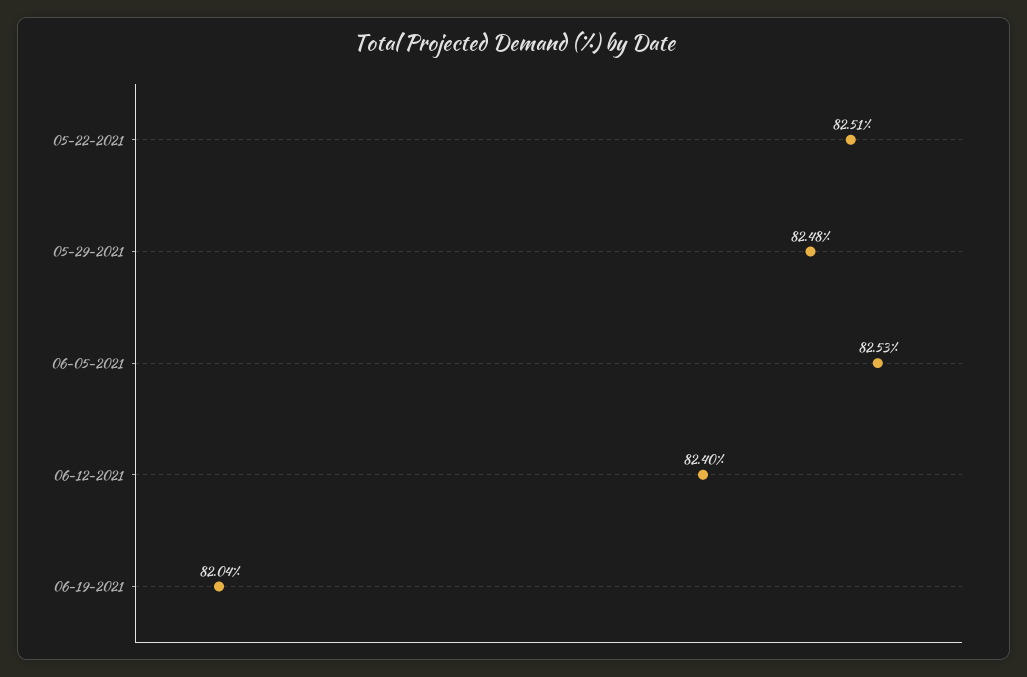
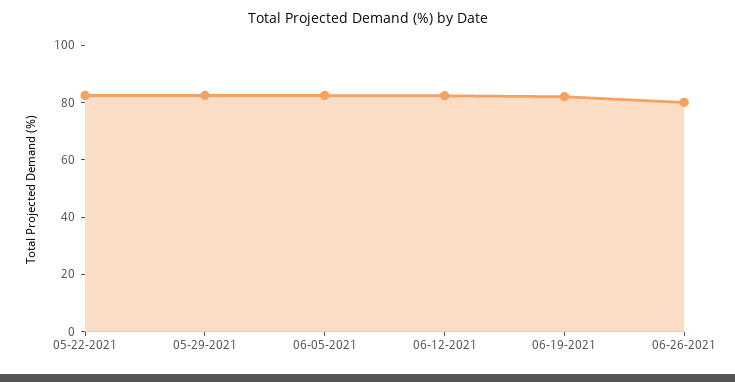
06-26-2021: none -> 80

